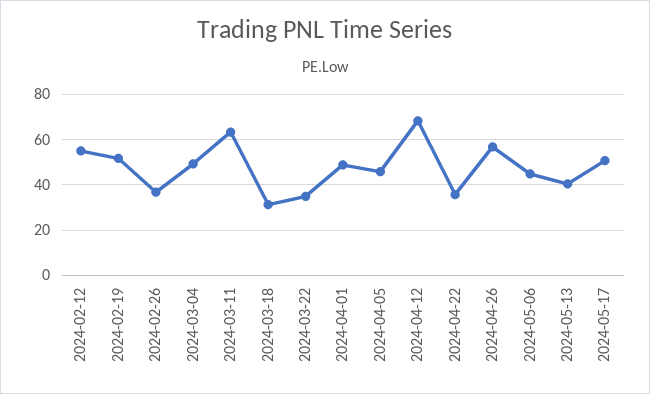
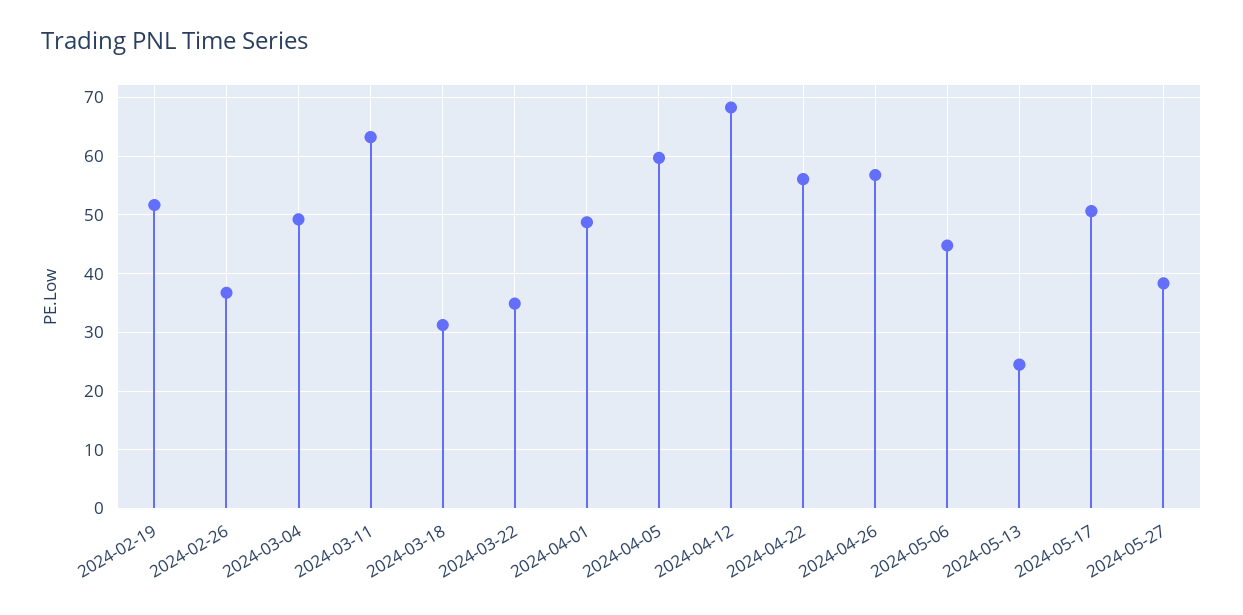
2024-02-12: 55 -> none
2024-04-05: 45 -> 60
2024-04-22: 35 -> 56
2024-05-13: 40 -> 24
2024-05-27: none -> 38

